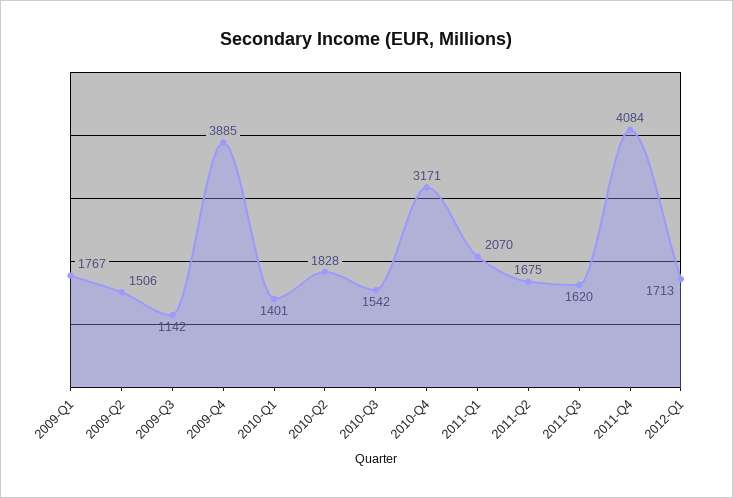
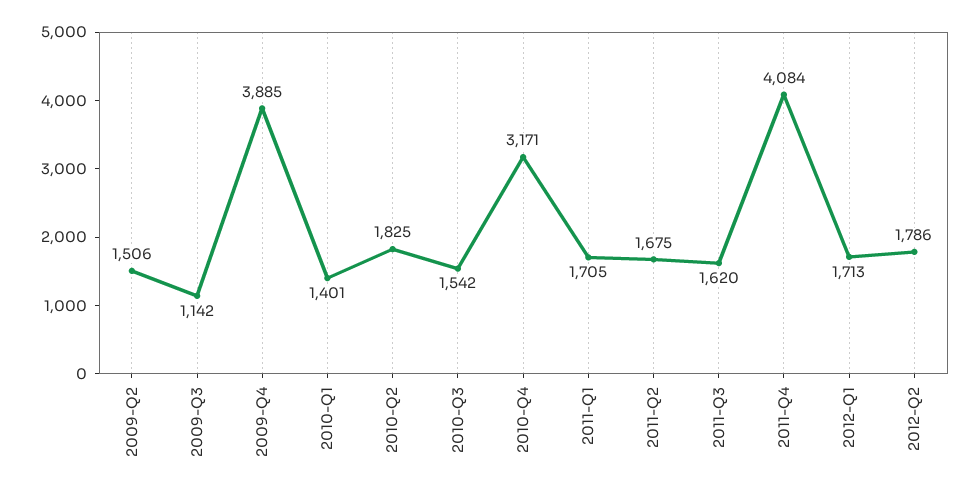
2009-Q1: 1767 -> none
2010-Q2: 1828 -> 1825
2011-Q1: 2070 -> 1705
2012-Q2: none -> 1786

